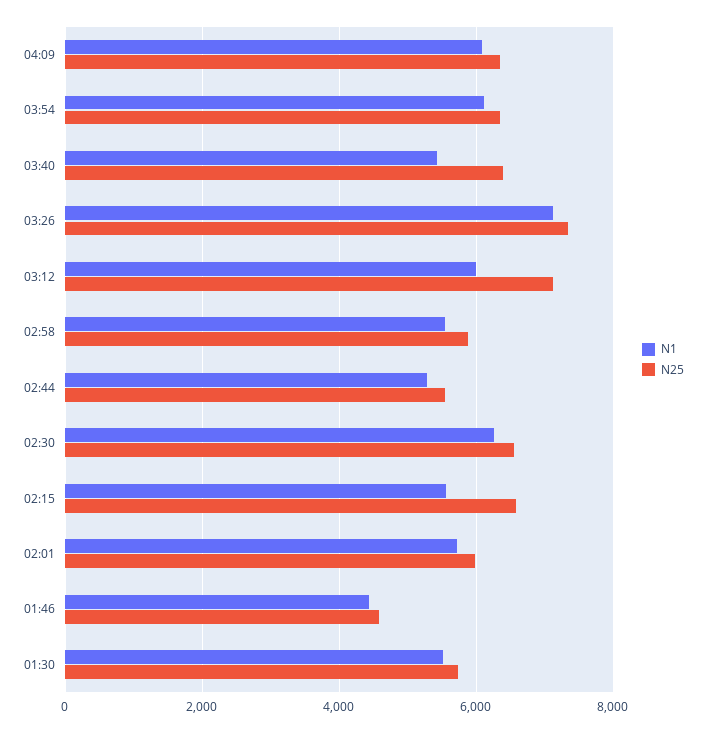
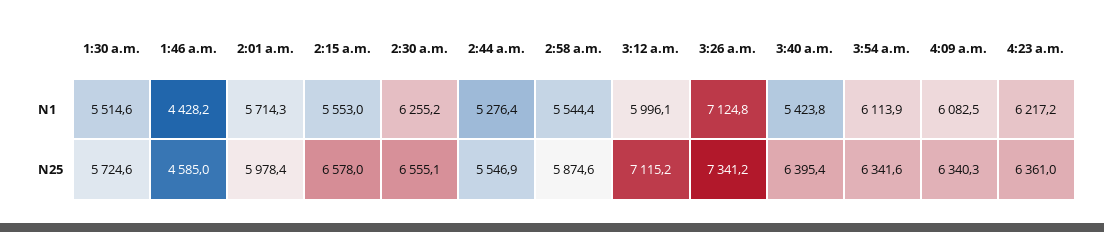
N1, 4:23 a.m.: none -> 6217.2
N25, 4:23 a.m.: none -> 6361

